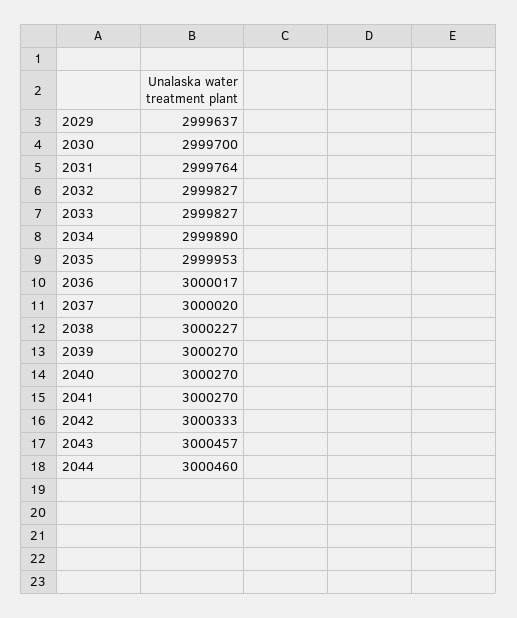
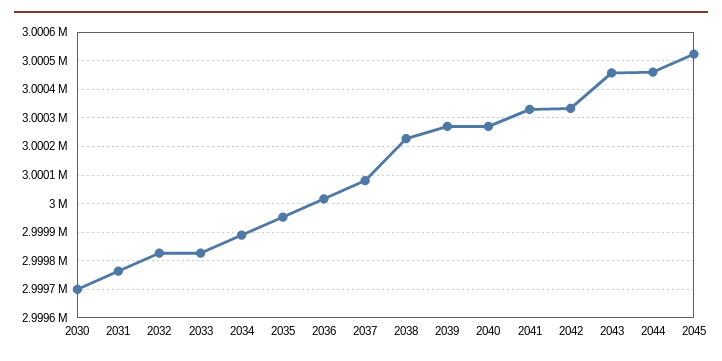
2029: 2999637 -> none
2037: 3000020 -> 3000075
2041: 3000270 -> 3000325
2045: none -> 3000525

